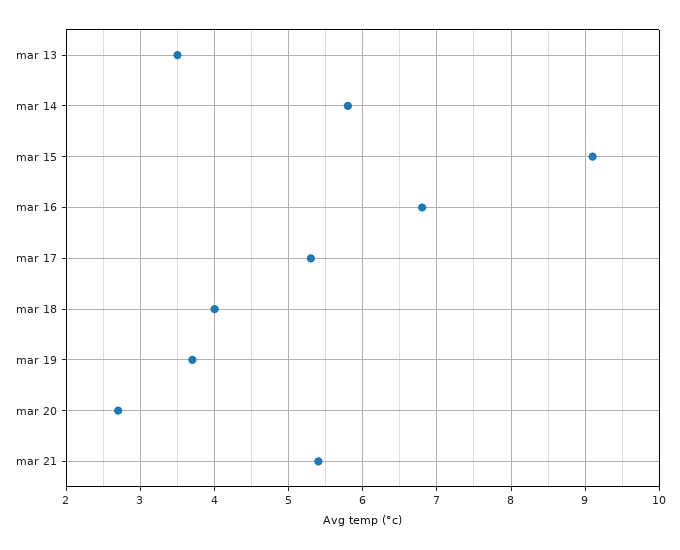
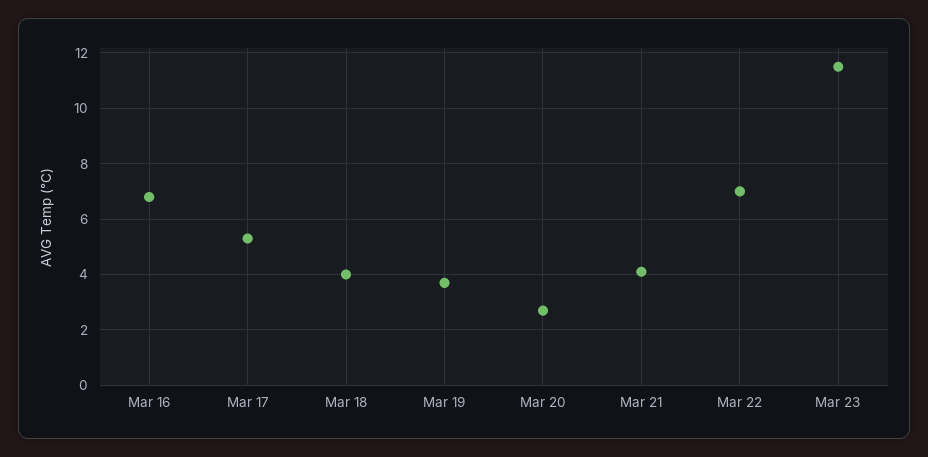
mar 13: 3.5 -> none
mar 14: 5.8 -> none
mar 15: 9.1 -> none
mar 21: 5.4 -> 4
Mar 22: none -> 7
Mar 23: none -> 11.5

